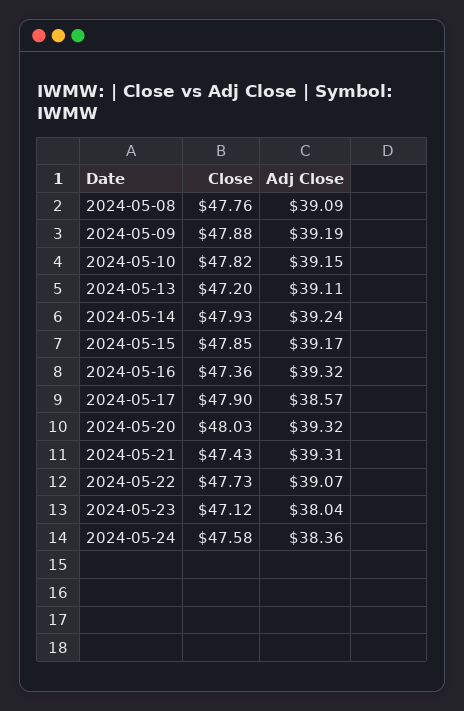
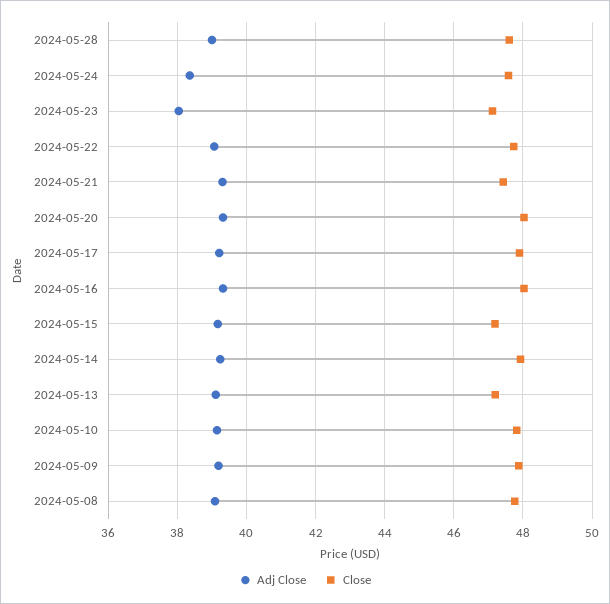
Close, 2024-05-15: 47.85 -> 47.2
Close, 2024-05-16: 47.36 -> 48
Adj Close, 2024-05-17: 38.57 -> 39.2
Adj Close, 2024-05-28: none -> 39
Close, 2024-05-28: none -> 47.6

